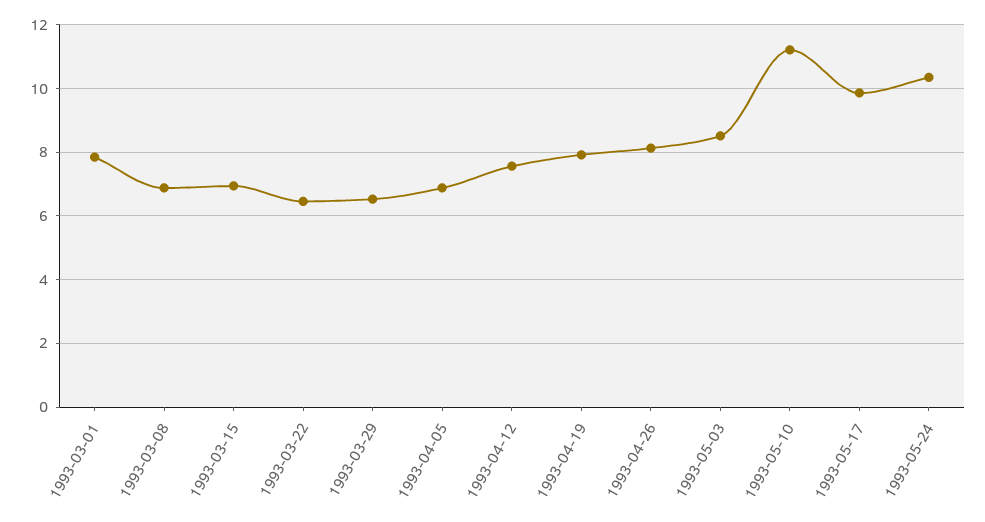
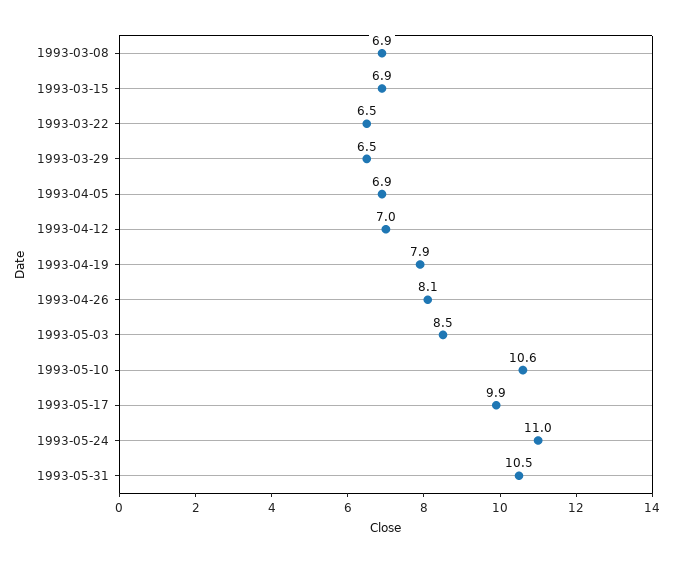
1993-03-01: 7.8 -> none
1993-04-12: 7.6 -> 7
1993-05-10: 11.2 -> 10.6
1993-05-24: 10.4 -> 11
1993-05-31: none -> 10.5

